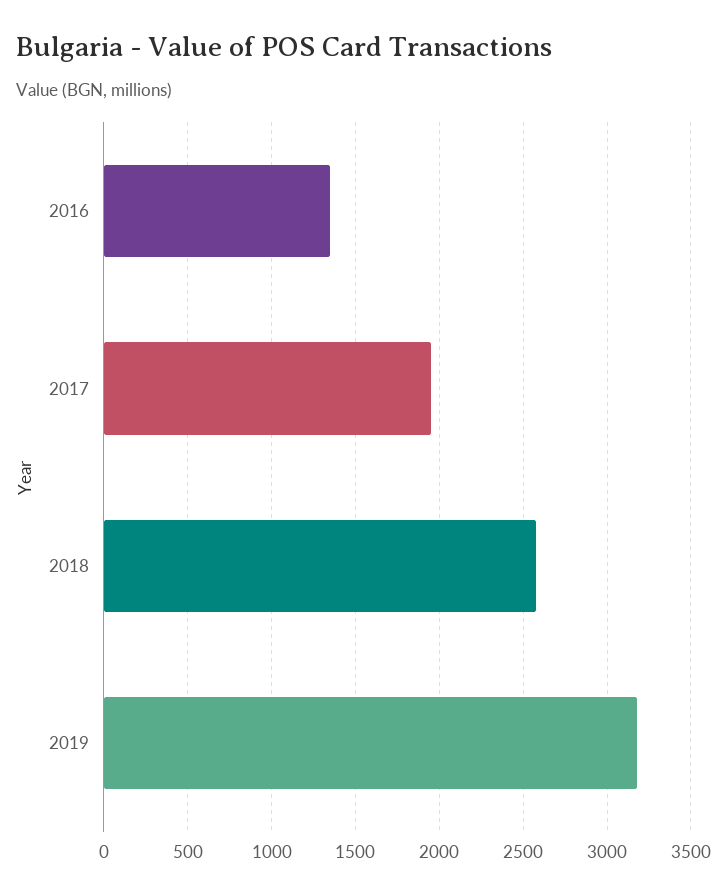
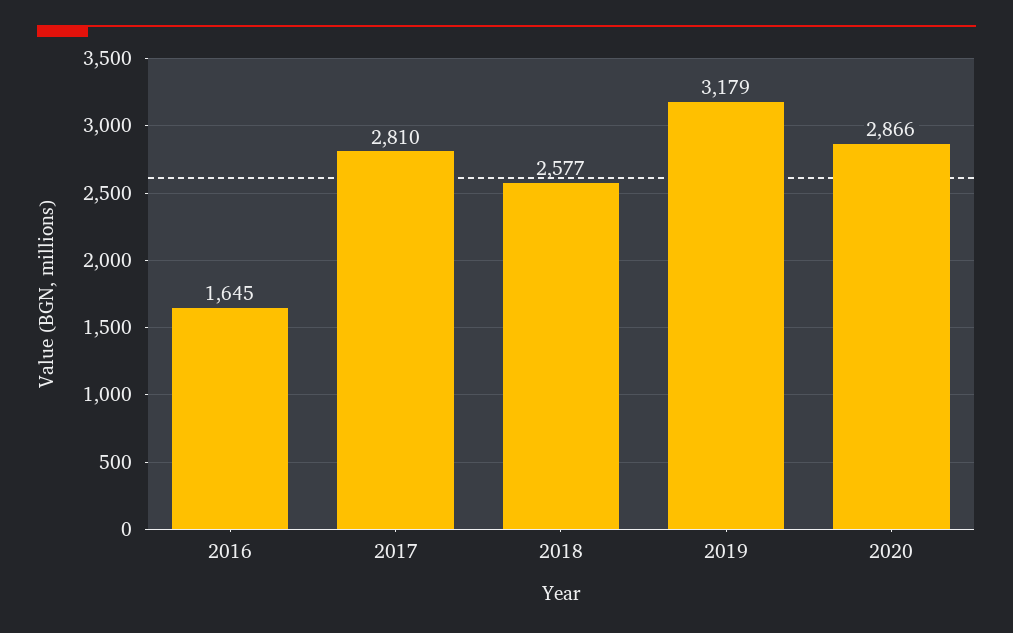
2016: 1350 -> 1645
2017: 1950 -> 2810
2020: none -> 2866

